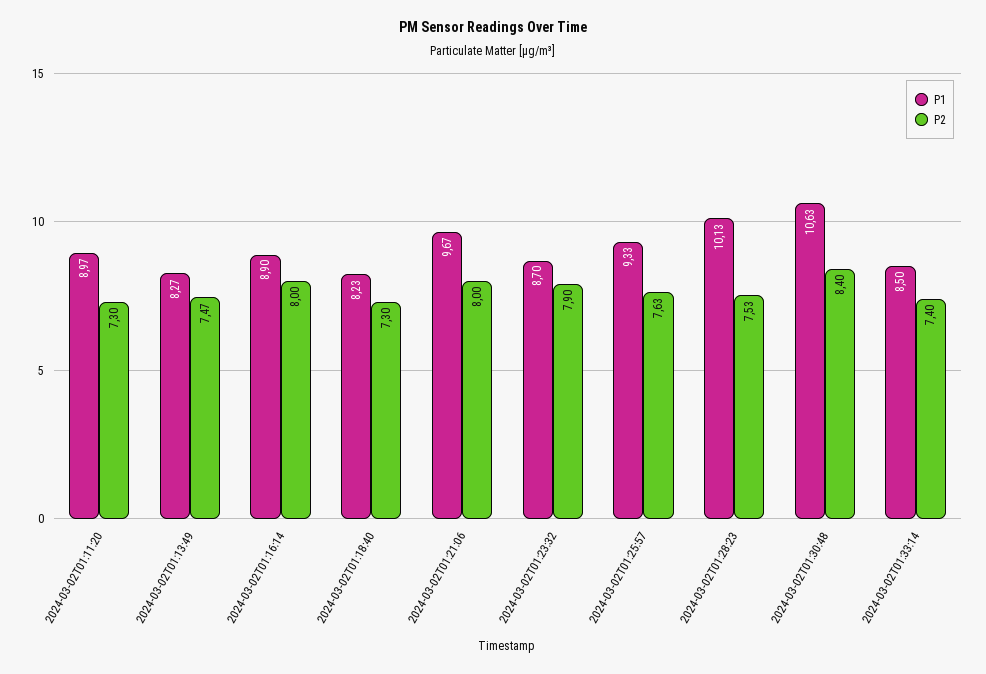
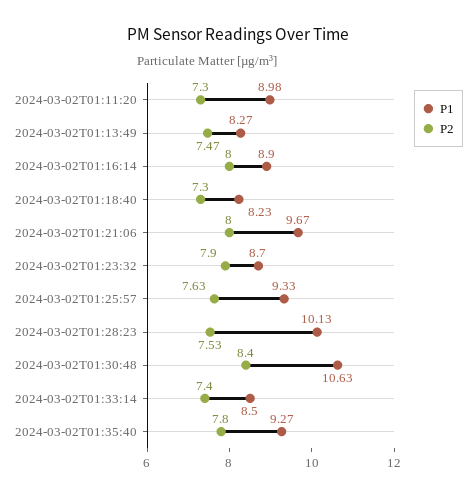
P1, 2024-03-02T01:11:20: 8.97 -> 8.98
P1, 2024-03-02T01:35:40: none -> 9.27
P2, 2024-03-02T01:35:40: none -> 7.8

